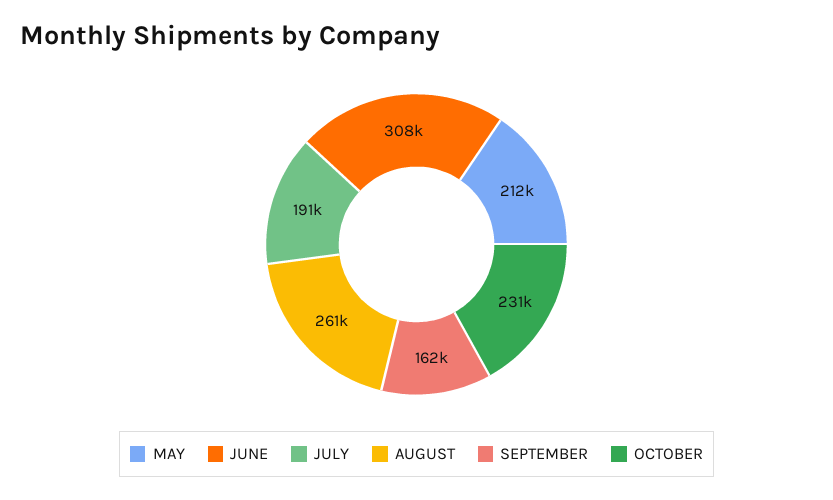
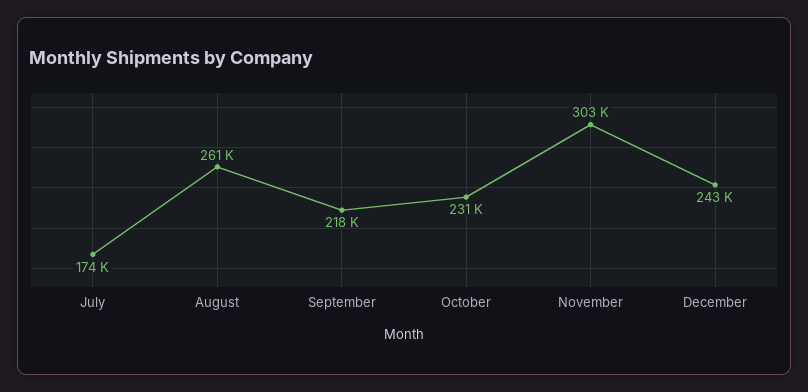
MAY: 212000 -> none
JUNE: 308000 -> none
JULY: 191000 -> 174000
SEPTEMBER: 162000 -> 218000
November: none -> 303000
December: none -> 243000

